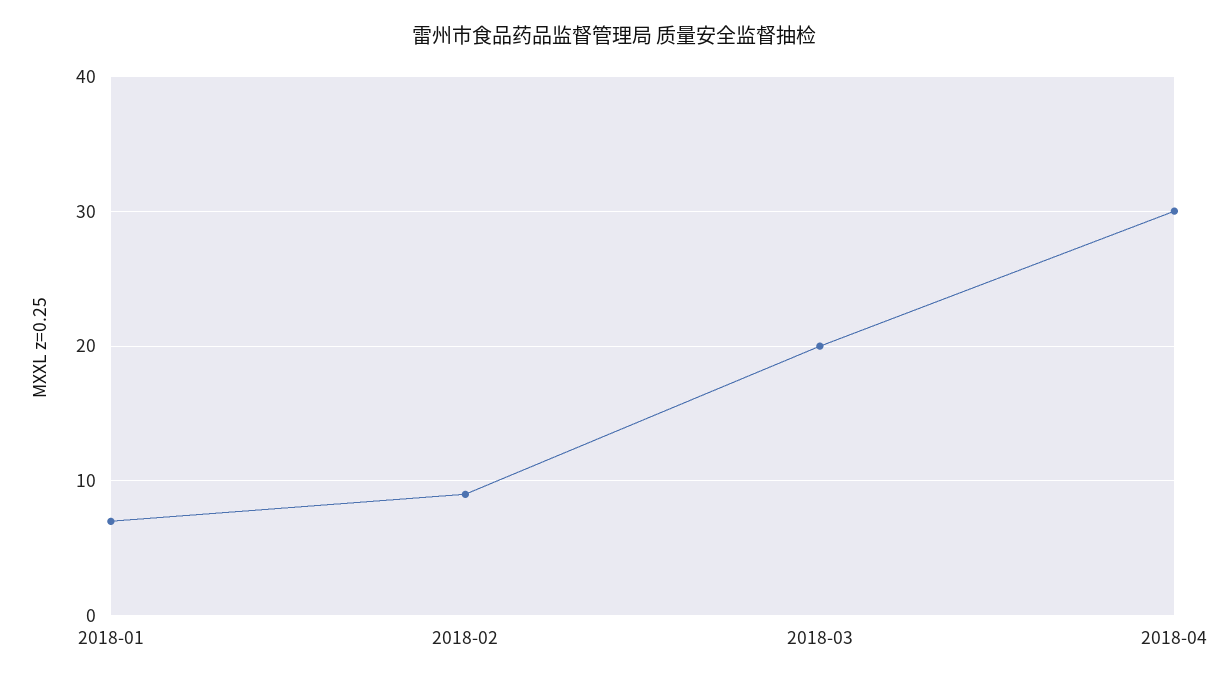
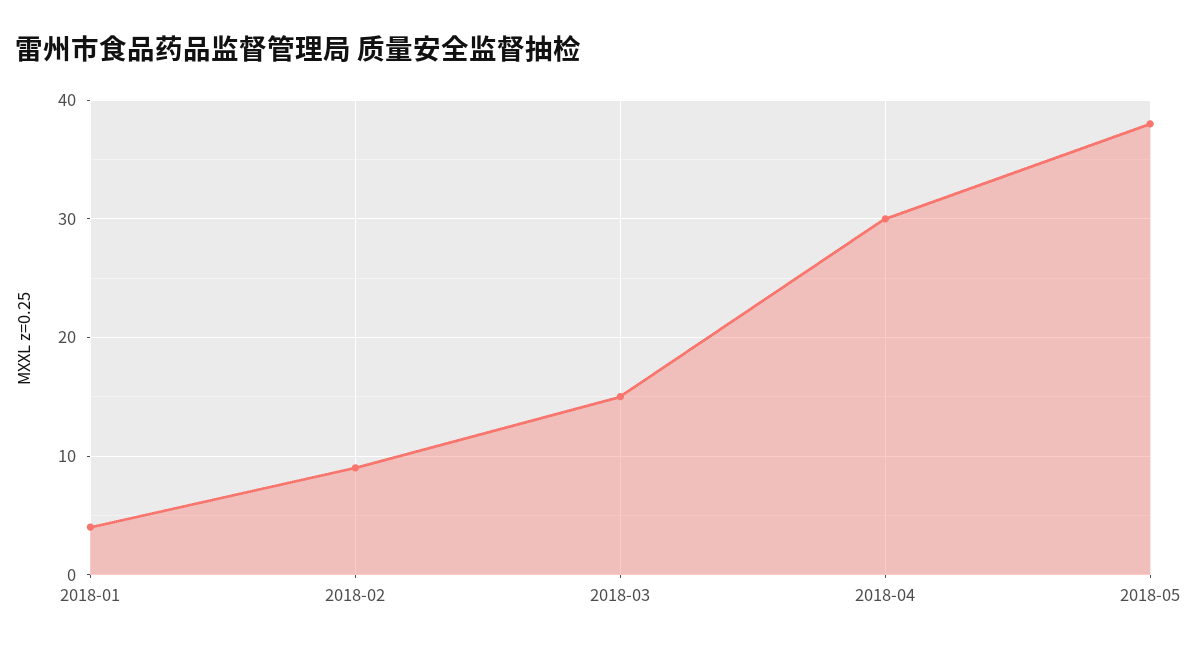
2018-01: 7 -> 4
2018-03: 20 -> 15
2018-05: none -> 38

